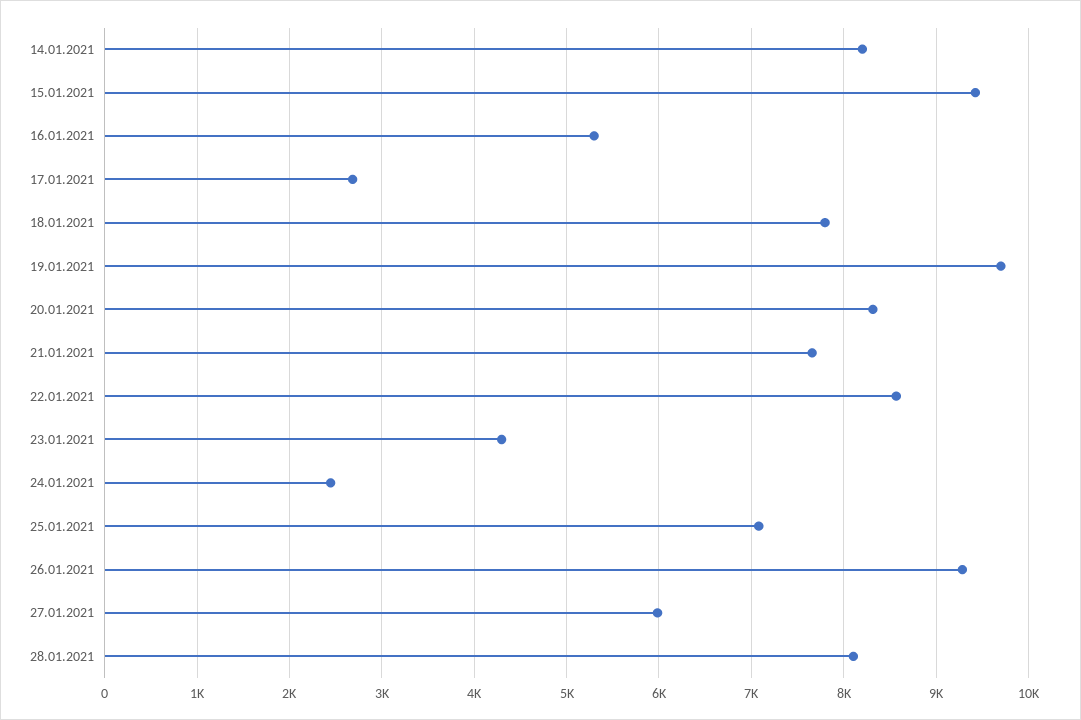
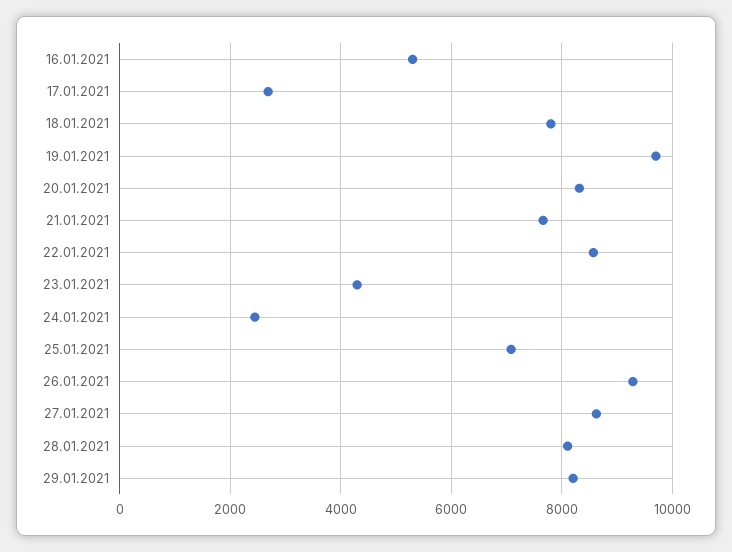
14.01.2021: 8200 -> none
15.01.2021: 9400 -> none
27.01.2021: 6000 -> 8600
29.01.2021: none -> 8200

